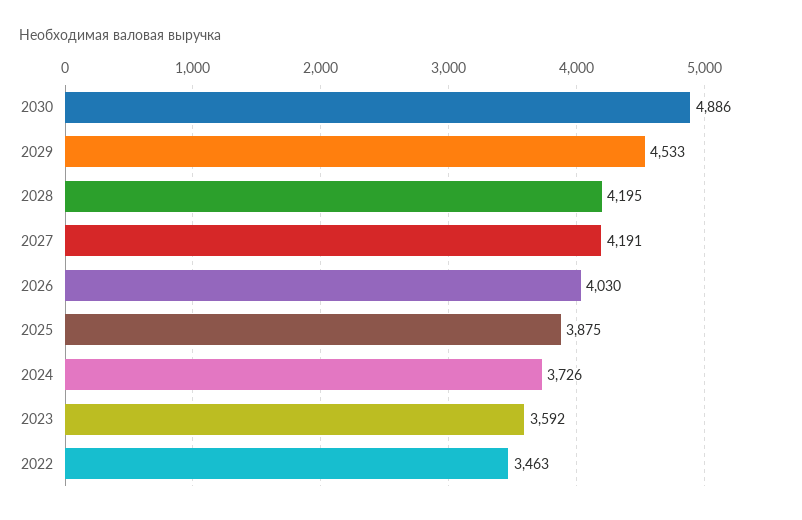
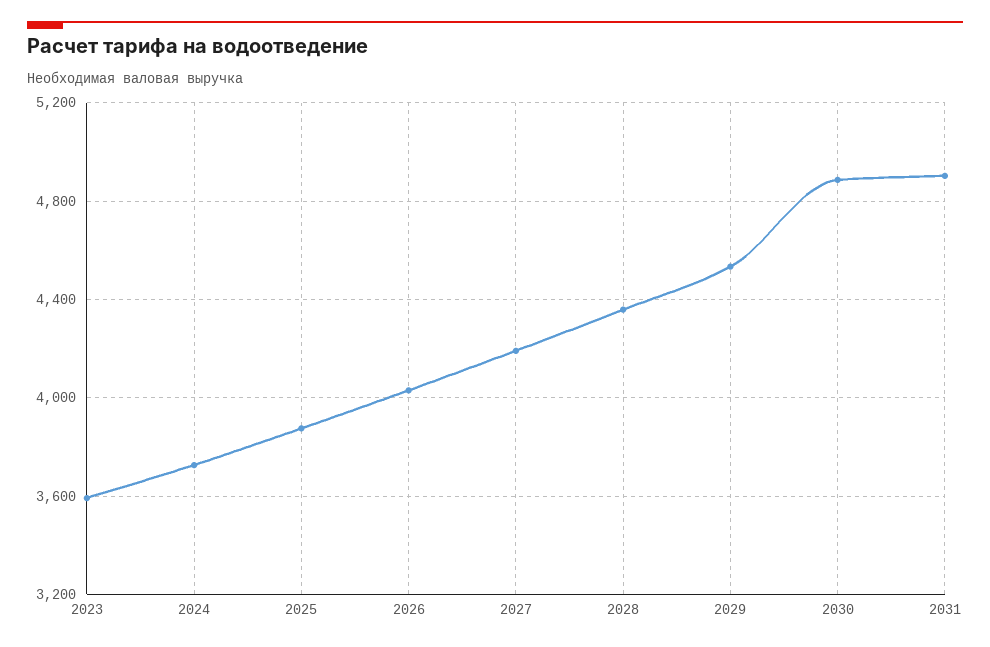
2028: 4195 -> 4350
2022: 3463 -> none
2031: none -> 4900

